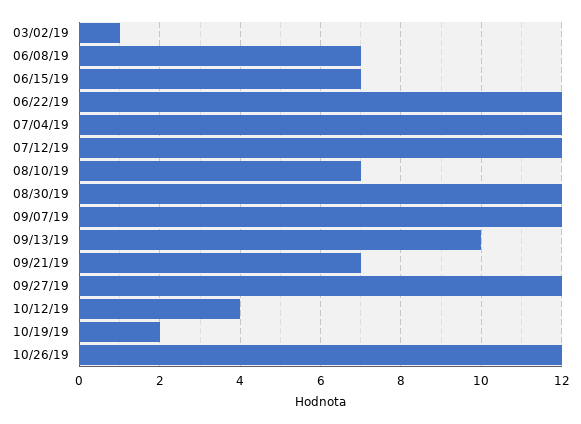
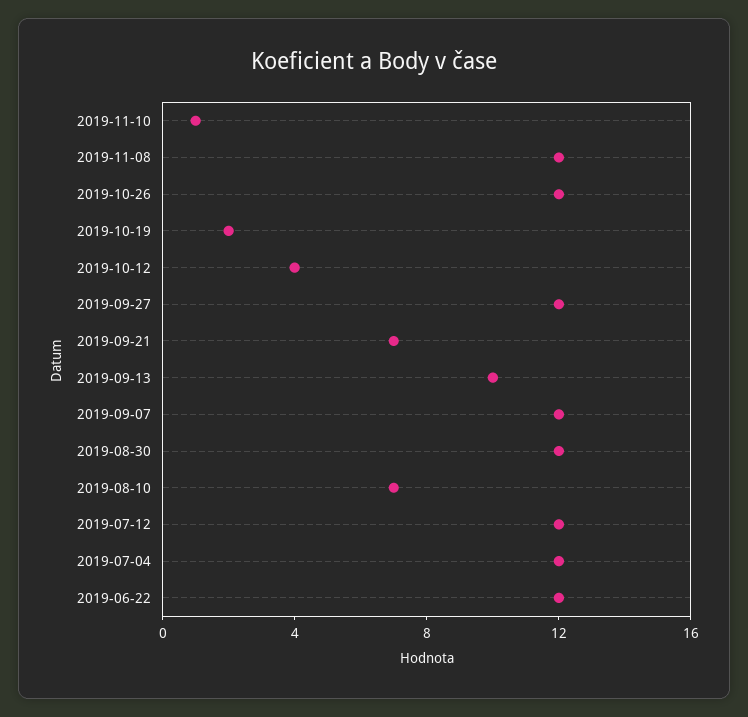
03/02/19: 1 -> none
06/08/19: 7 -> none
06/15/19: 7 -> none
2019-11-10: none -> 1
2019-11-08: none -> 12

